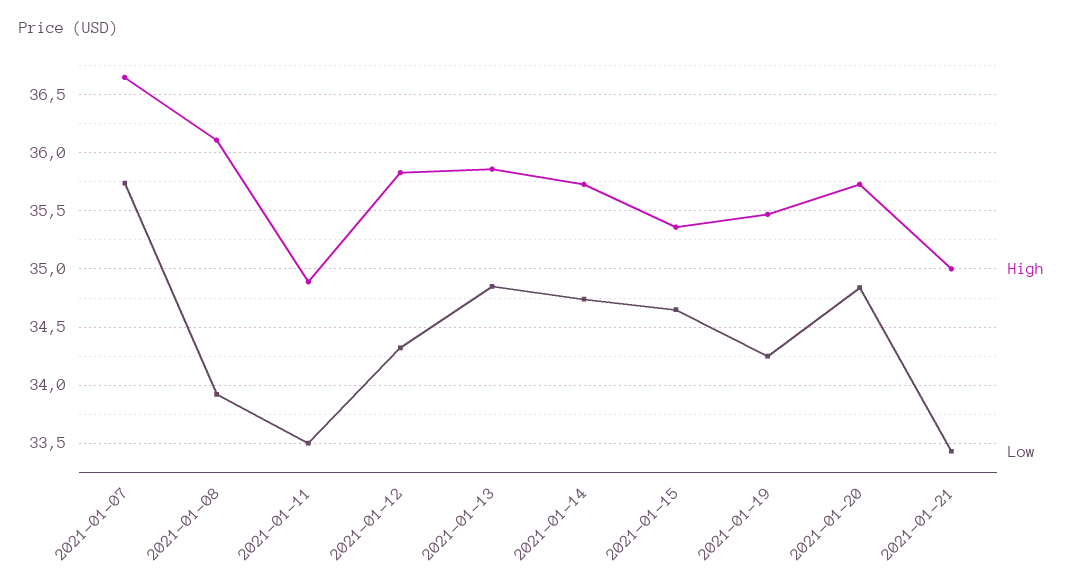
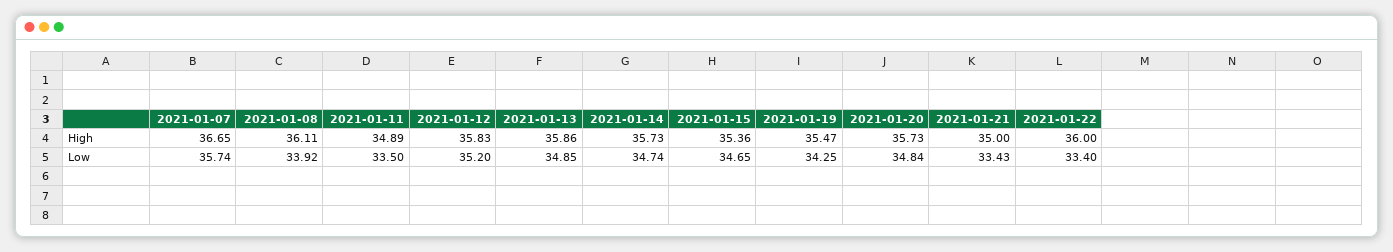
Low, 2021-01-12: 34.3 -> 35.2
High, 2021-01-22: none -> 36
Low, 2021-01-22: none -> 33.4

